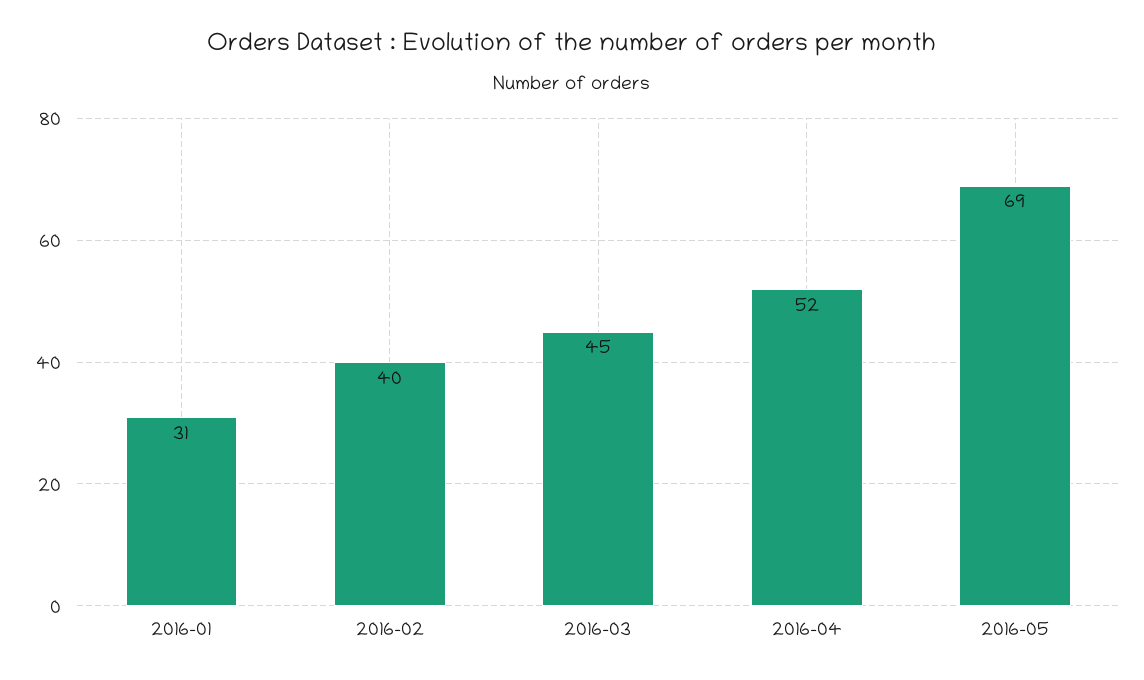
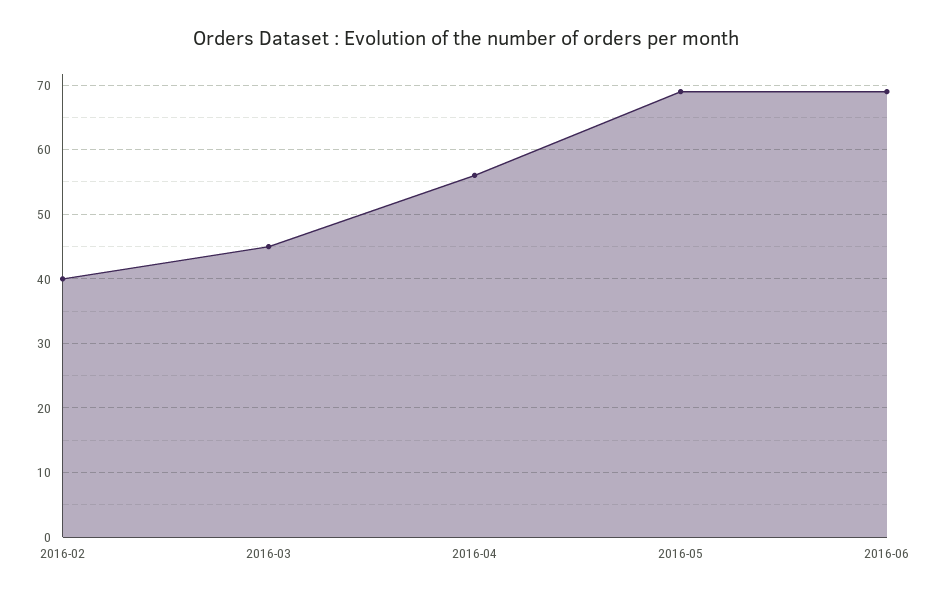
2016-01: 31 -> none
2016-04: 52 -> 56
2016-06: none -> 69

